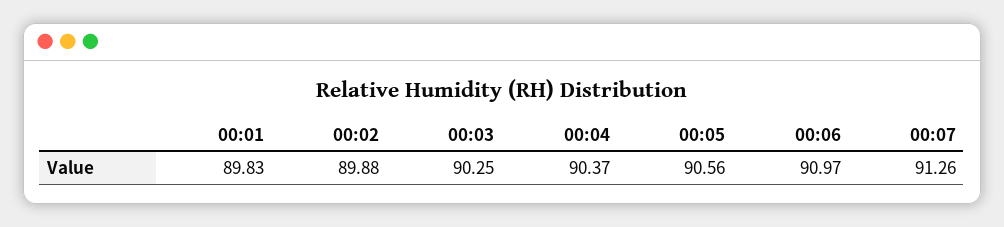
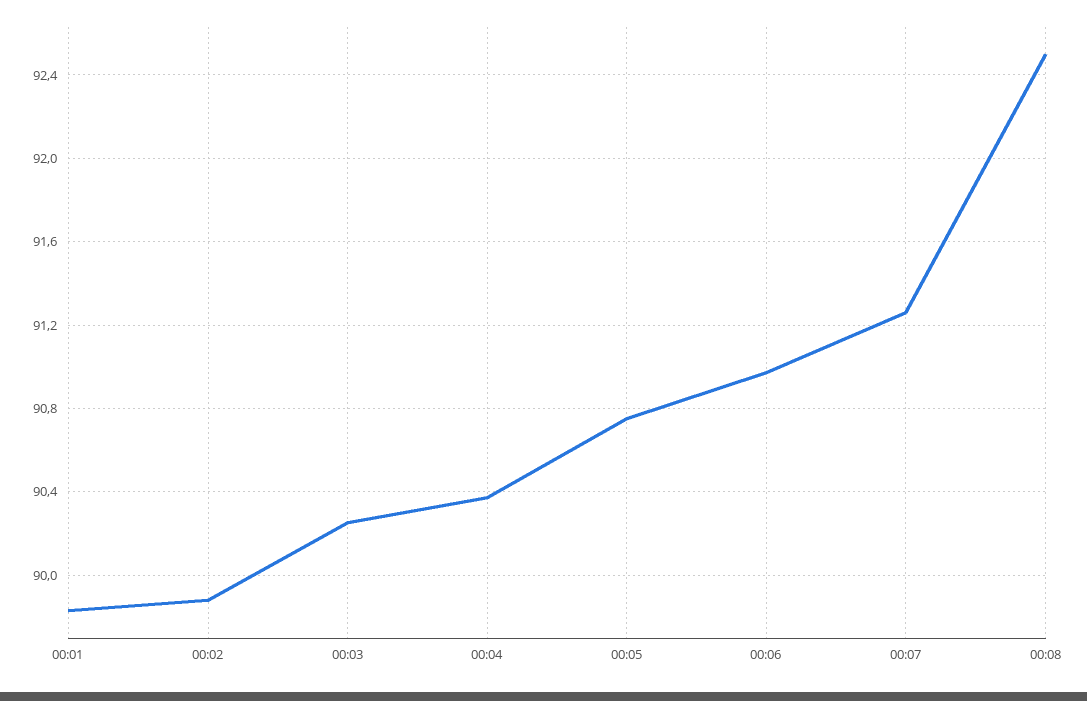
00:05: 90.56 -> 90.75
00:08: none -> 92.5

